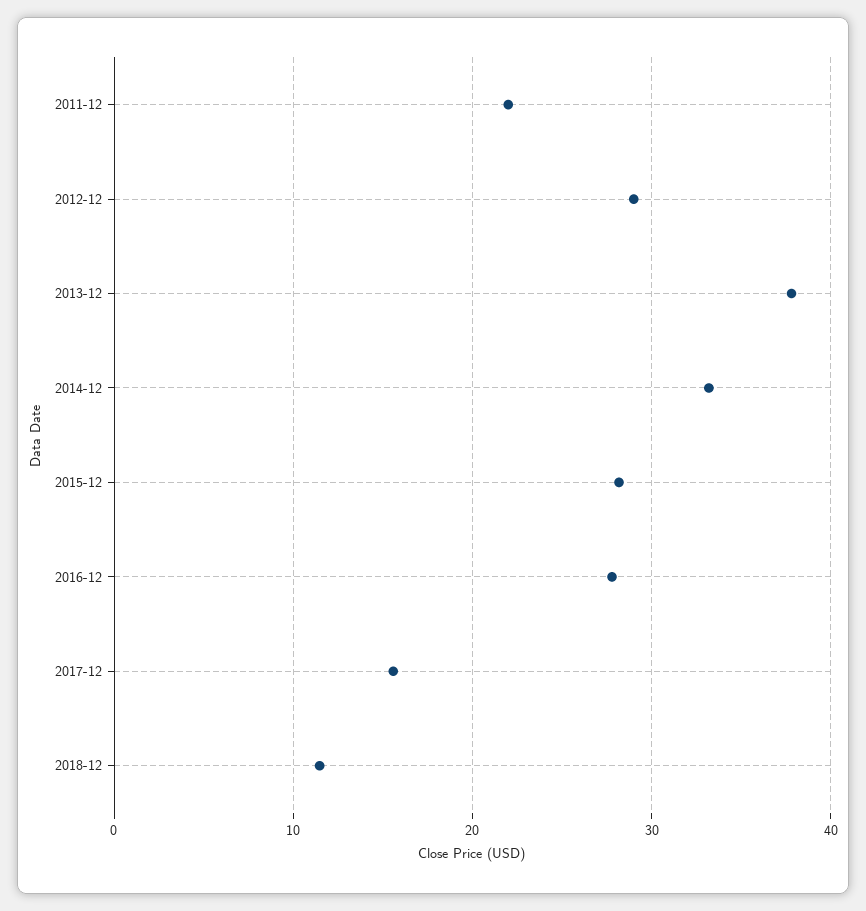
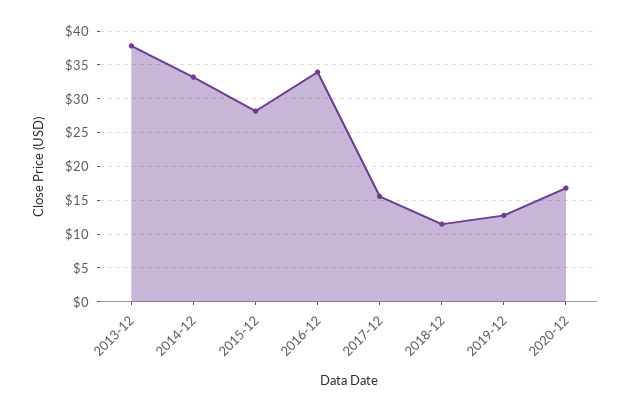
2011-12: 22 -> none
2012-12: 29 -> none
2016-12: 28 -> 34
2019-12: none -> 13
2020-12: none -> 17

